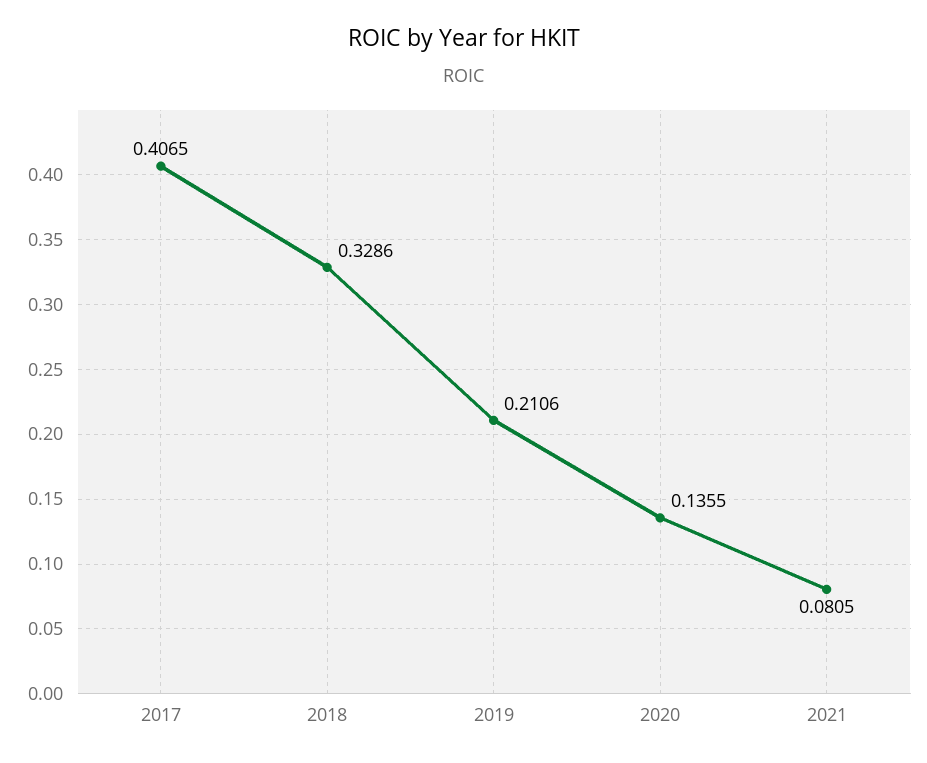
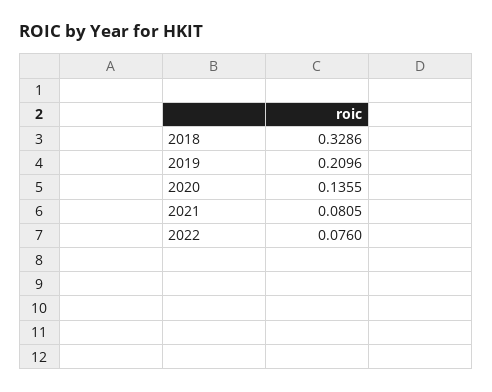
2017: 0.4065 -> none
2019: 0.2106 -> 0.2096
2022: none -> 0.076

